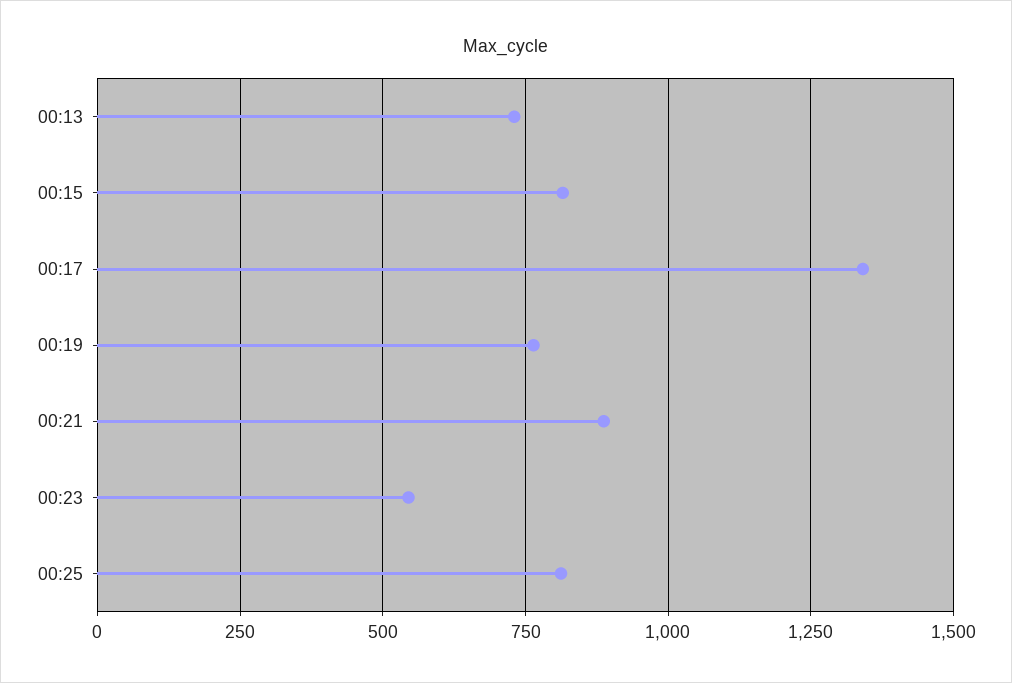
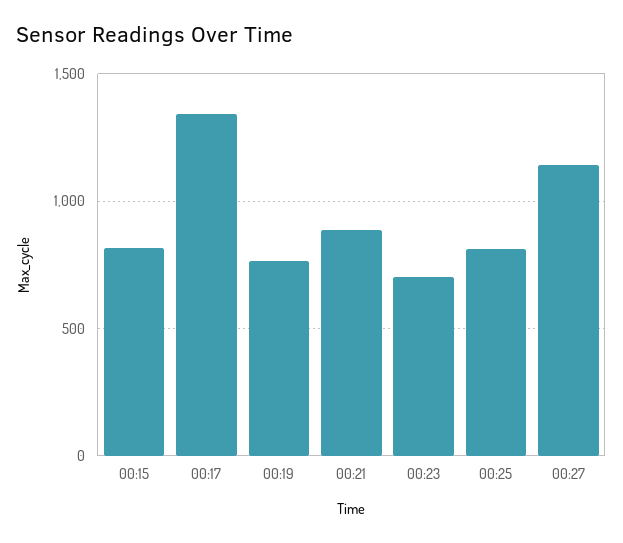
00:13: 725 -> none
00:23: 550 -> 700
00:27: none -> 1150

